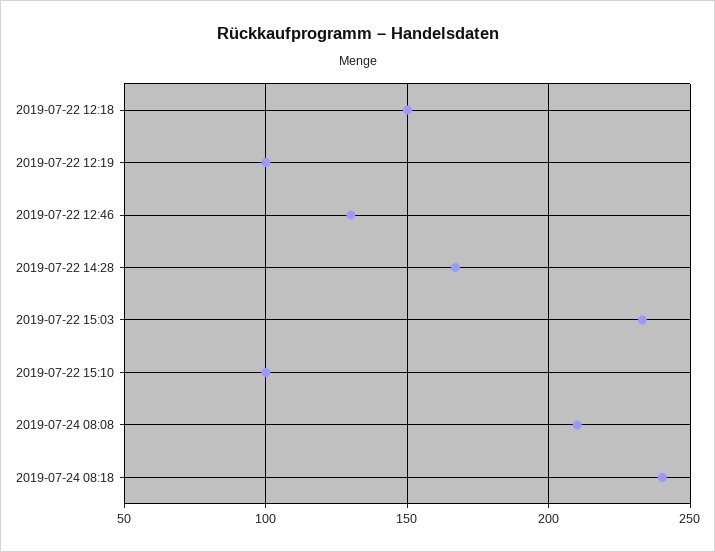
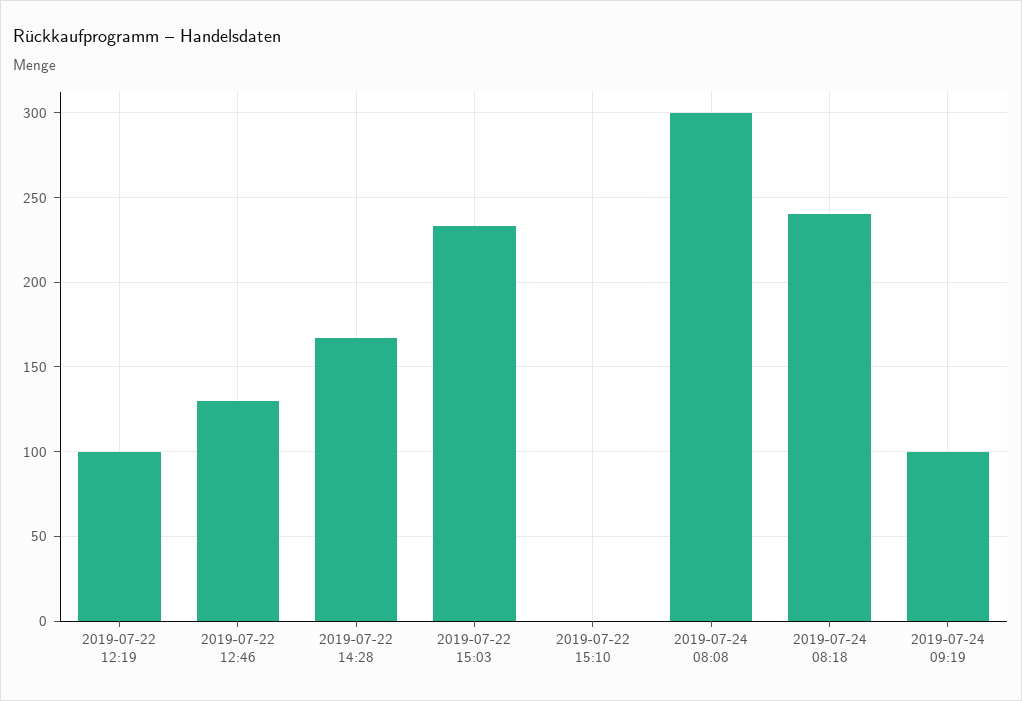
2019-07-22 12:18: 150 -> none
2019-07-22 15:10: 100 -> 0
2019-07-24 08:08: 210 -> 300
2019-07-24 09:19: none -> 100

